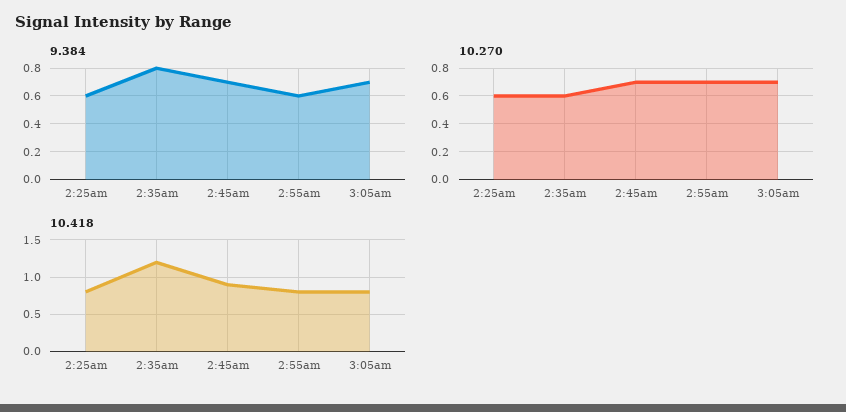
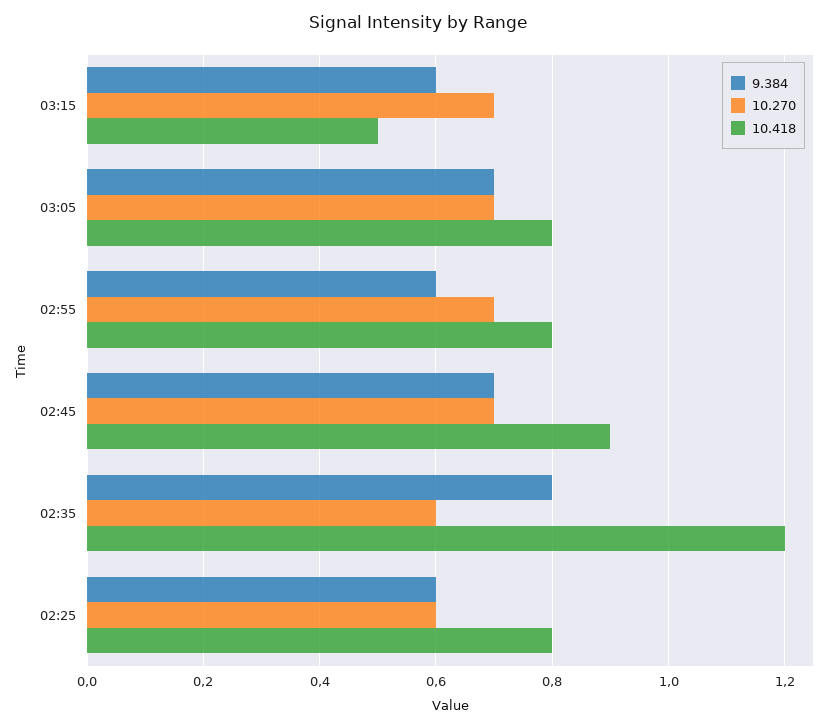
9.384, 03:15: none -> 0.6
10.270, 03:15: none -> 0.7
10.418, 03:15: none -> 0.5

